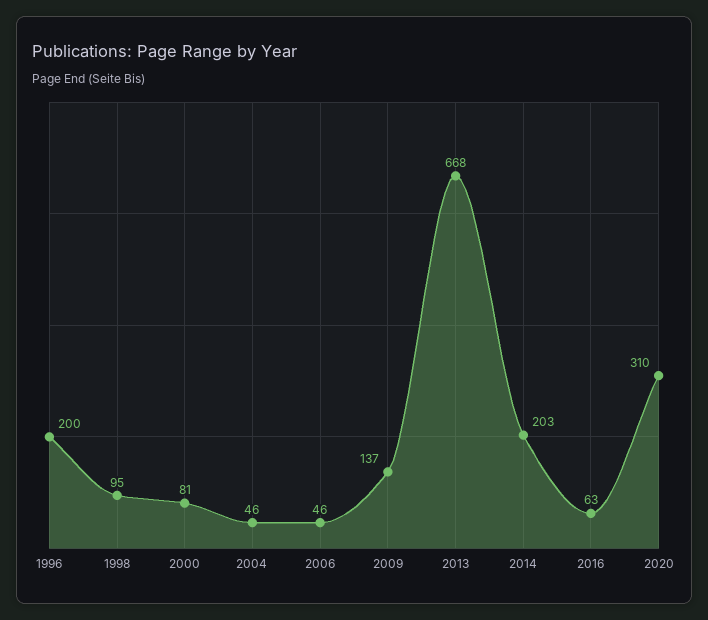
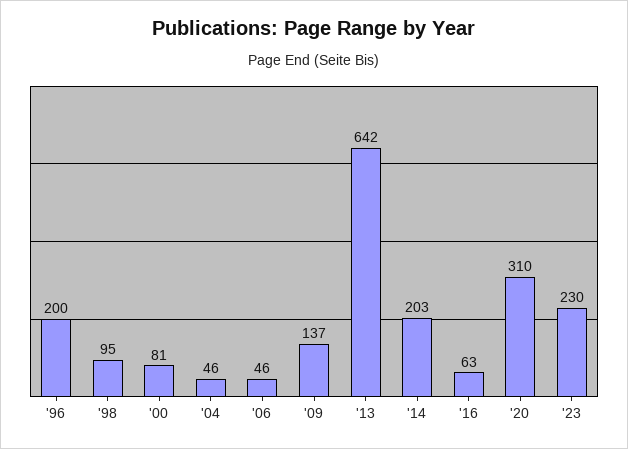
2013: 668 -> 642
'23: none -> 230

